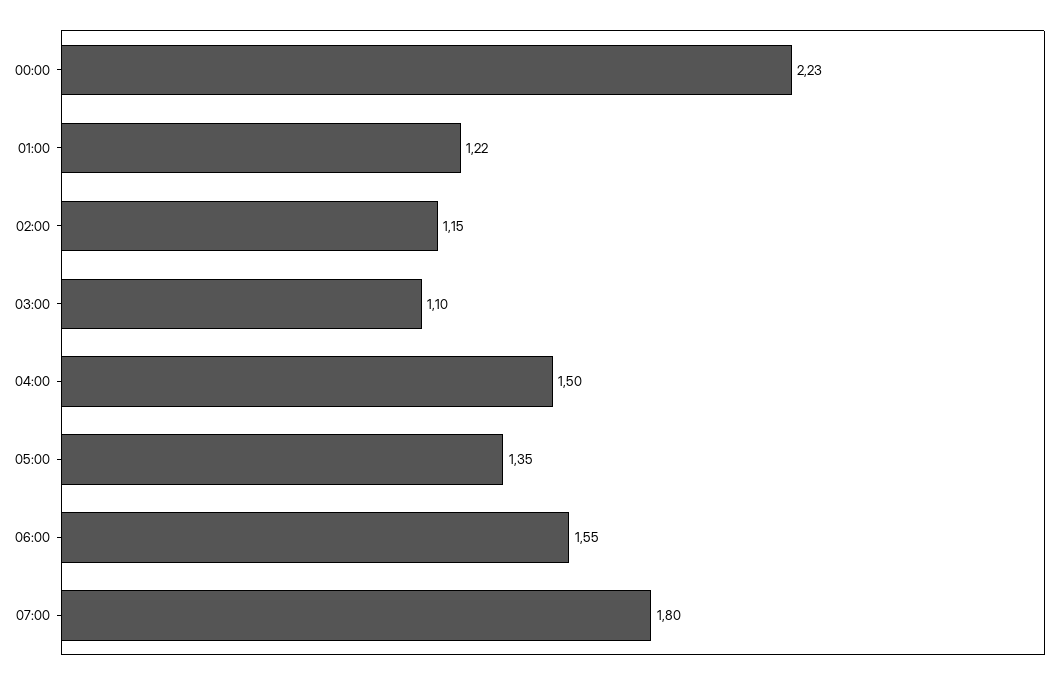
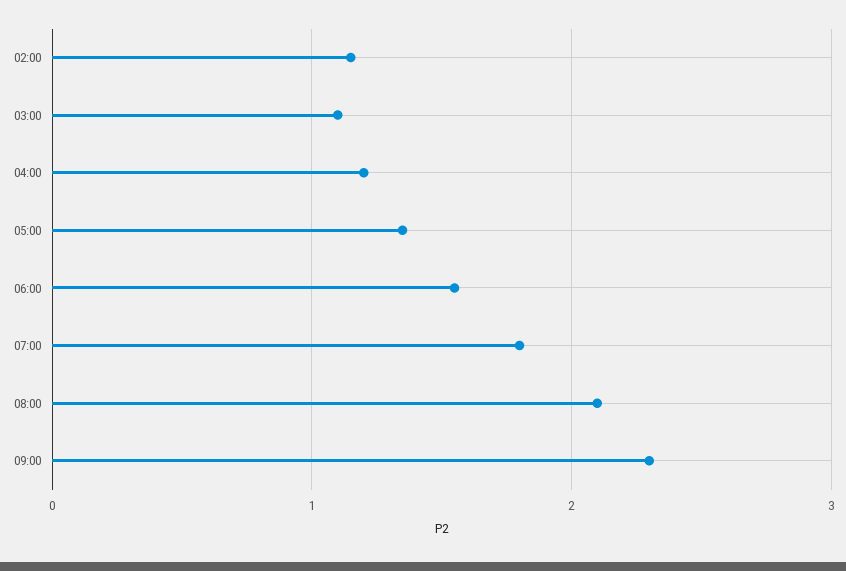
00:00: 2.23 -> none
01:00: 1.22 -> none
04:00: 1.5 -> 1.2
08:00: none -> 2.1
09:00: none -> 2.3

